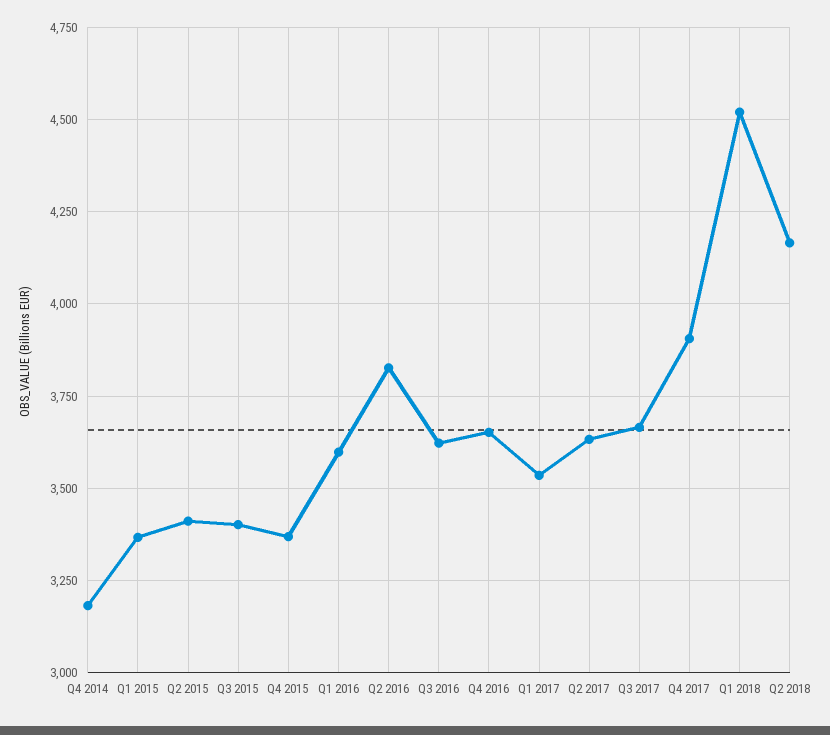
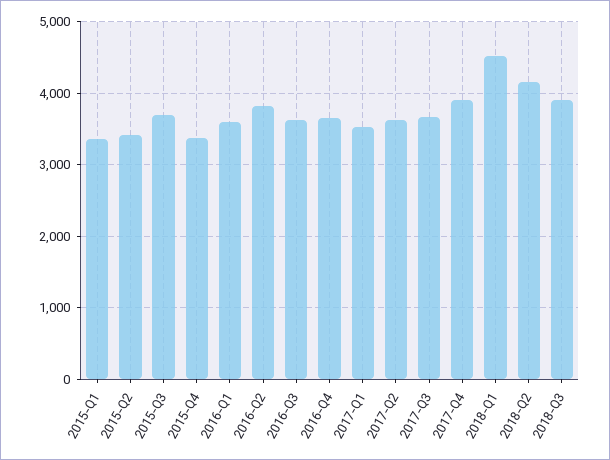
Q4 2014: 3175 -> none
Q3 2015: 3400 -> 3700
2018-Q3: none -> 3900

